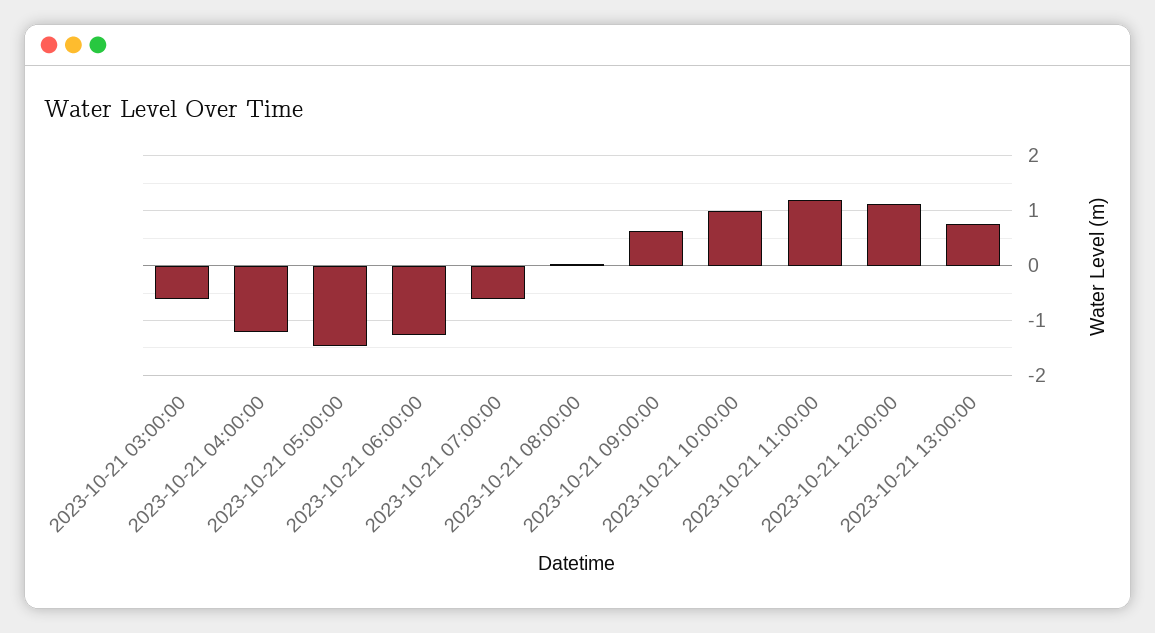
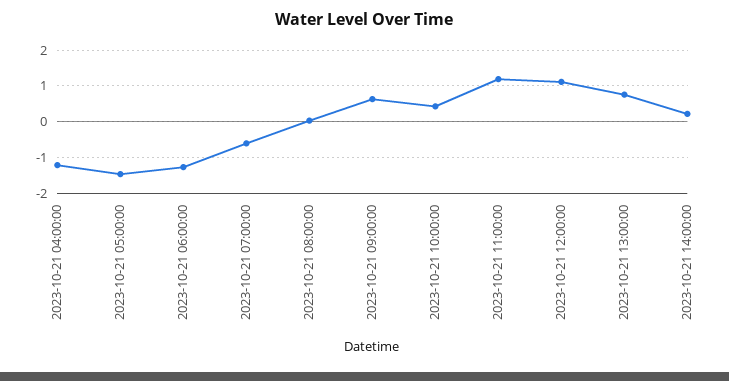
2023-10-21 03:00:00: -0.6 -> none
2023-10-21 10:00:00: 1 -> 0.4
2023-10-21 14:00:00: none -> 0.2

